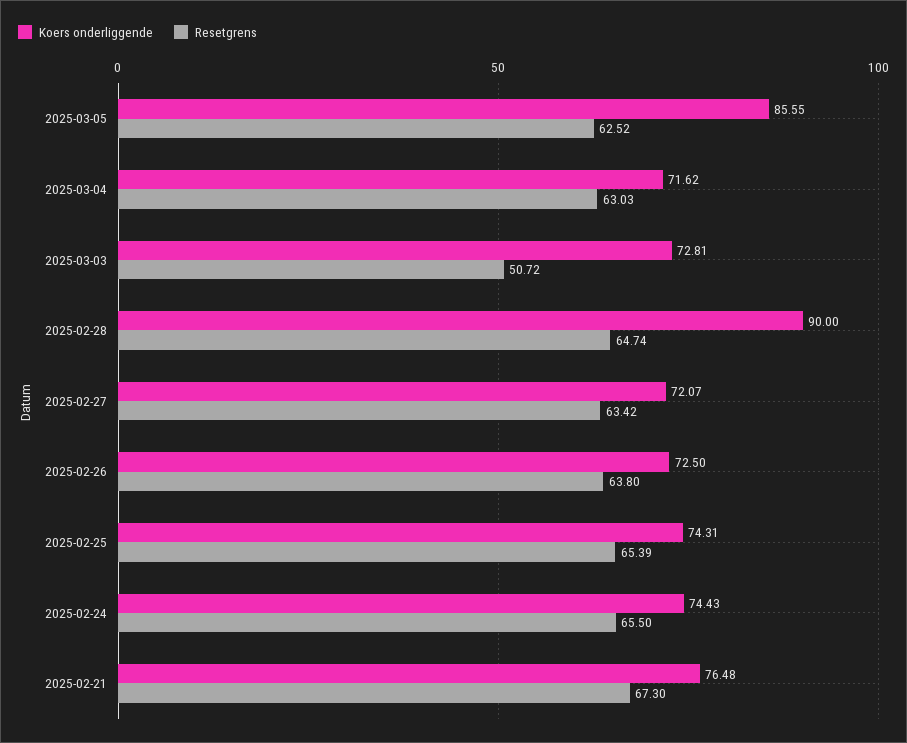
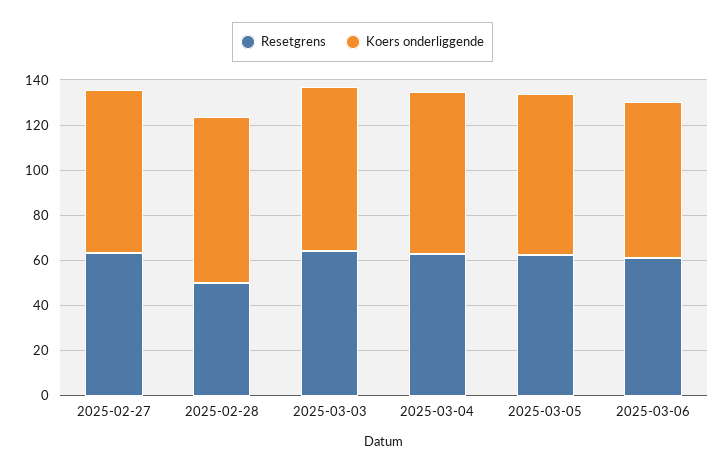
Koers onderliggende, 2025-03-05: 85.55 -> 70
Resetgrens, 2025-03-03: 50.72 -> 65
Koers onderliggende, 2025-02-28: 90 -> 75
Resetgrens, 2025-02-28: 64.74 -> 50
Koers onderliggende, 2025-02-26: 72.5 -> none
Resetgrens, 2025-02-26: 63.8 -> none
Koers onderliggende, 2025-02-25: 74.31 -> none
Resetgrens, 2025-02-25: 65.39 -> none
Koers onderliggende, 2025-02-24: 74.43 -> none
Resetgrens, 2025-02-24: 65.5 -> none
Koers onderliggende, 2025-02-21: 76.48 -> none
Resetgrens, 2025-02-21: 67.3 -> none
Resetgrens, 2025-03-06: none -> 60
Koers onderliggende, 2025-03-06: none -> 70

